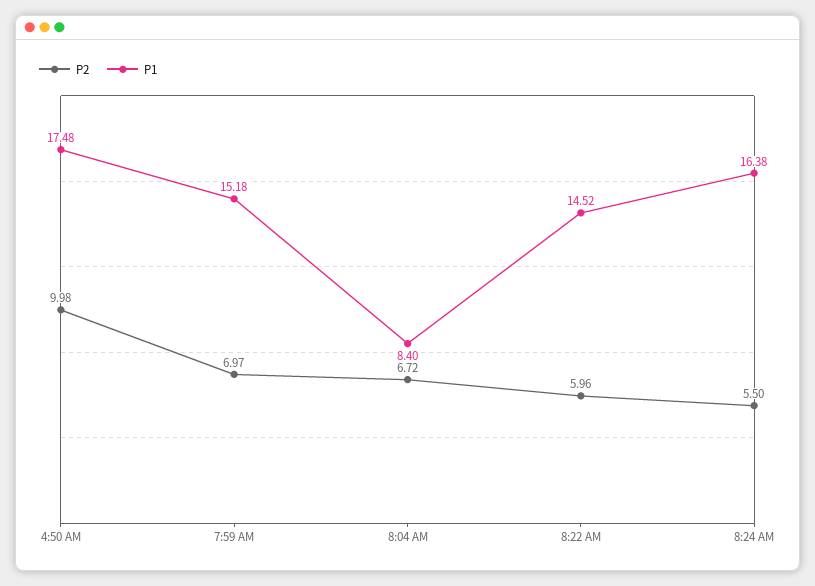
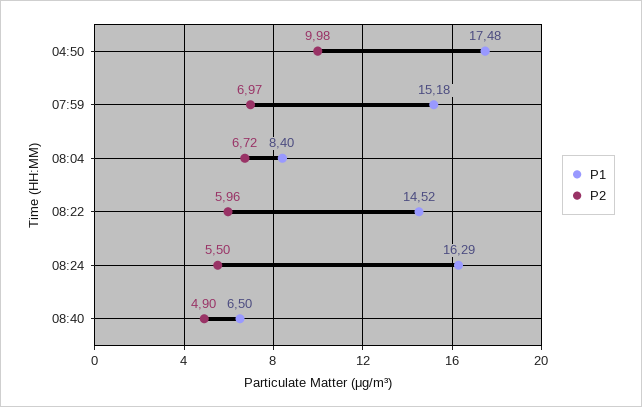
P1, 8:24 AM: 16.38 -> 16.29
P1, 08:40: none -> 6.5
P2, 08:40: none -> 4.9

